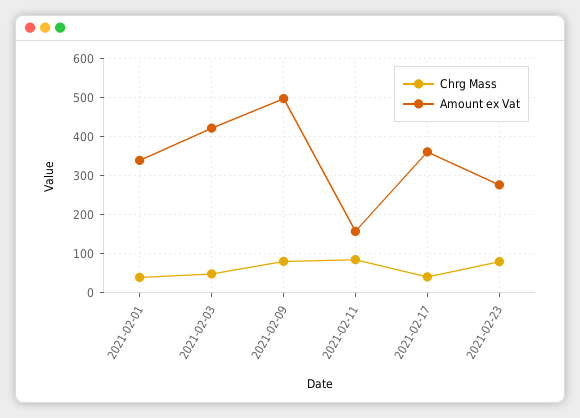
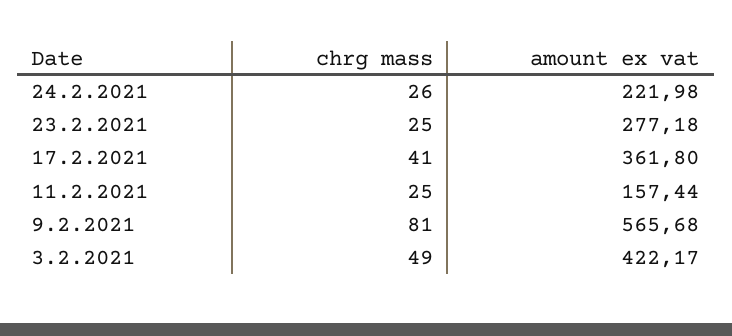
Chrg Mass, 2021-02-01: 40 -> none
Amount ex Vat, 2021-02-01: 340 -> none
Amount ex Vat, 2021-02-09: 500 -> 565.68
Chrg Mass, 2021-02-11: 80 -> 25
Chrg Mass, 2021-02-23: 80 -> 25
Chrg Mass, 24.2.2021: none -> 26
Amount ex Vat, 24.2.2021: none -> 221.98

